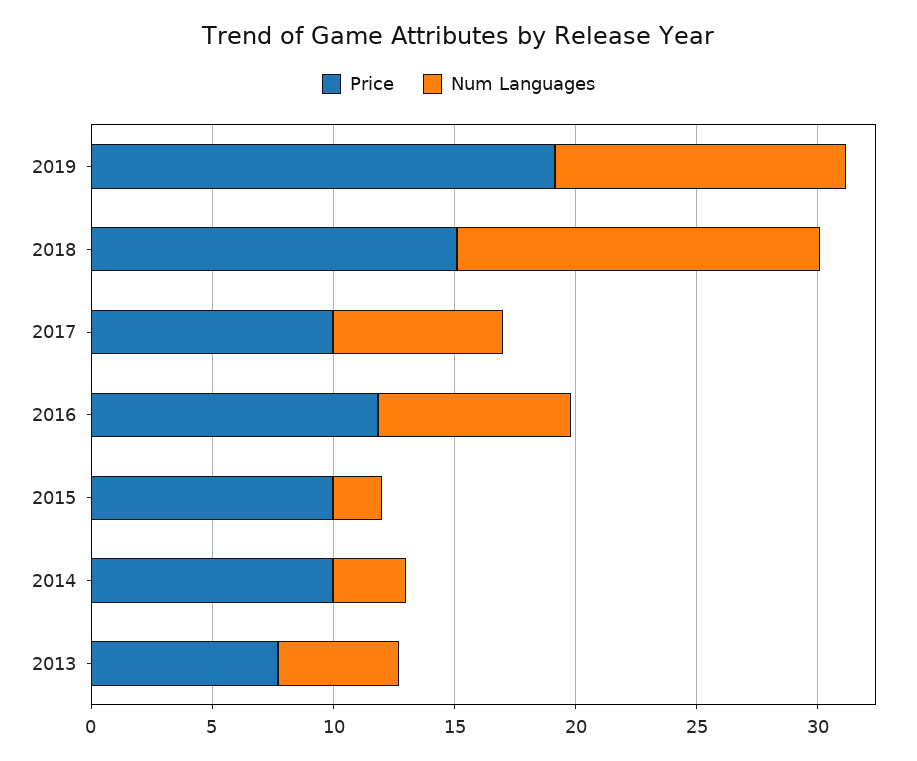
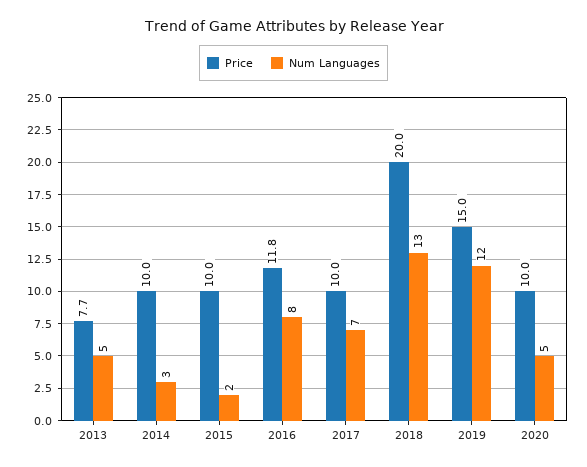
Price, 2019: 19 -> 15
Price, 2018: 15 -> 20
Num Languages, 2018: 15 -> 13
Price, 2020: none -> 10
Num Languages, 2020: none -> 5

